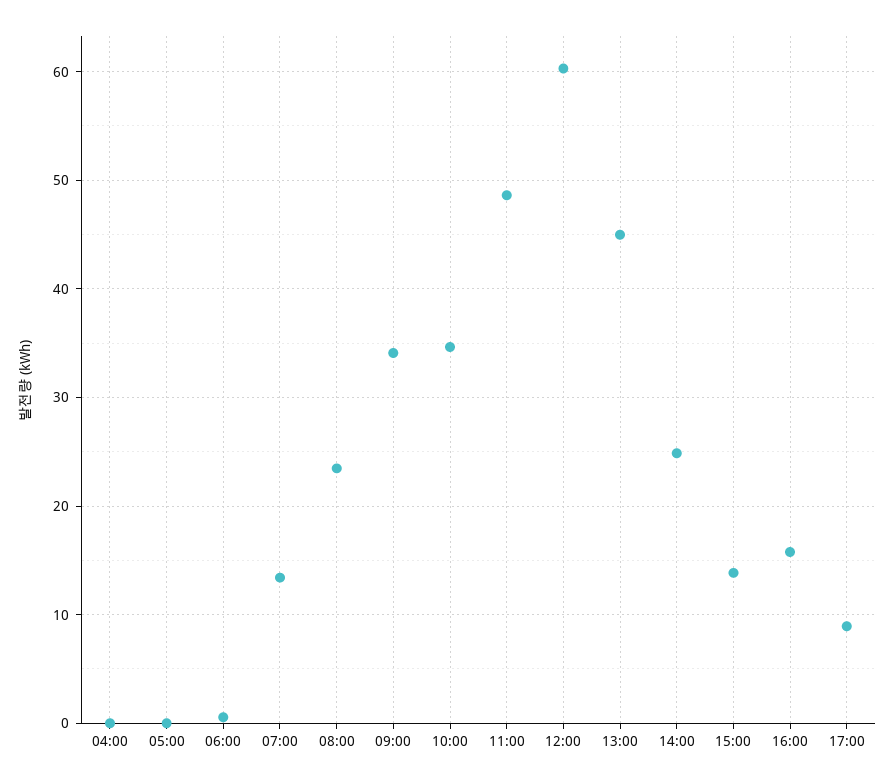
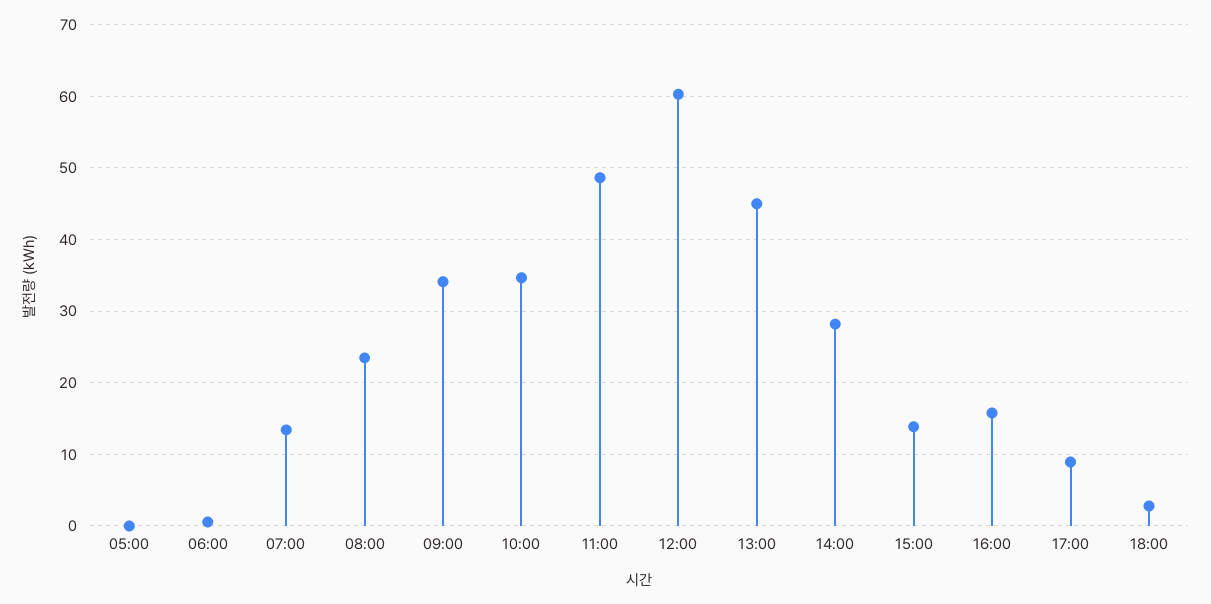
04:00: 0 -> none
14:00: 25 -> 28
18:00: none -> 3

